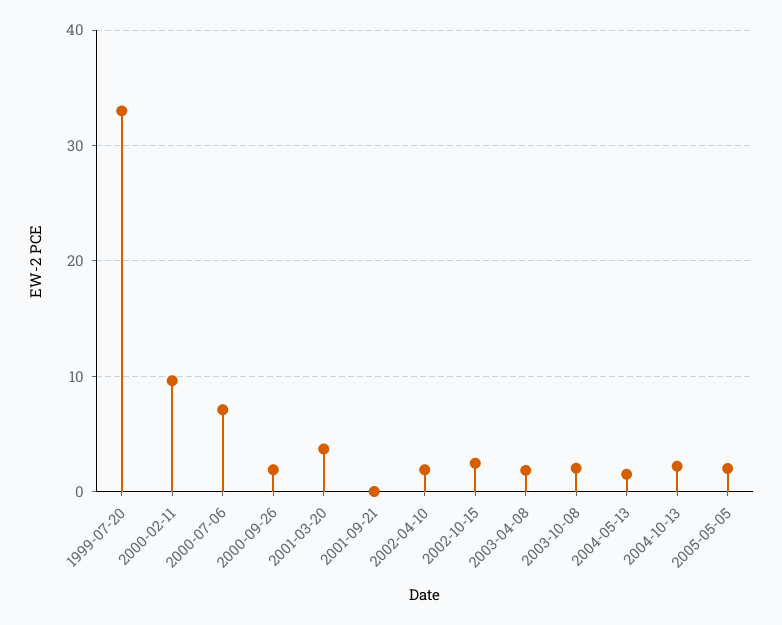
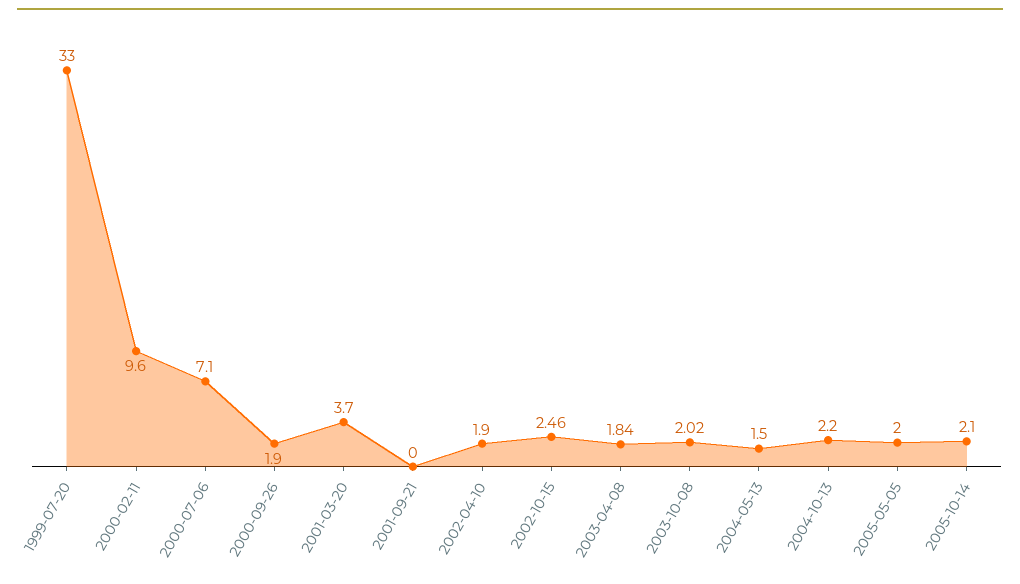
2005-10-14: none -> 2.1

